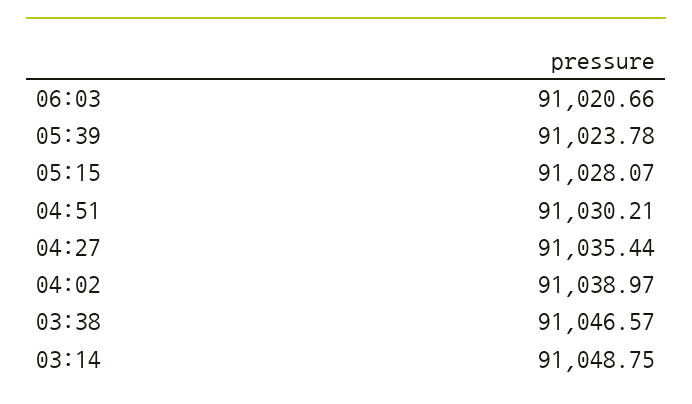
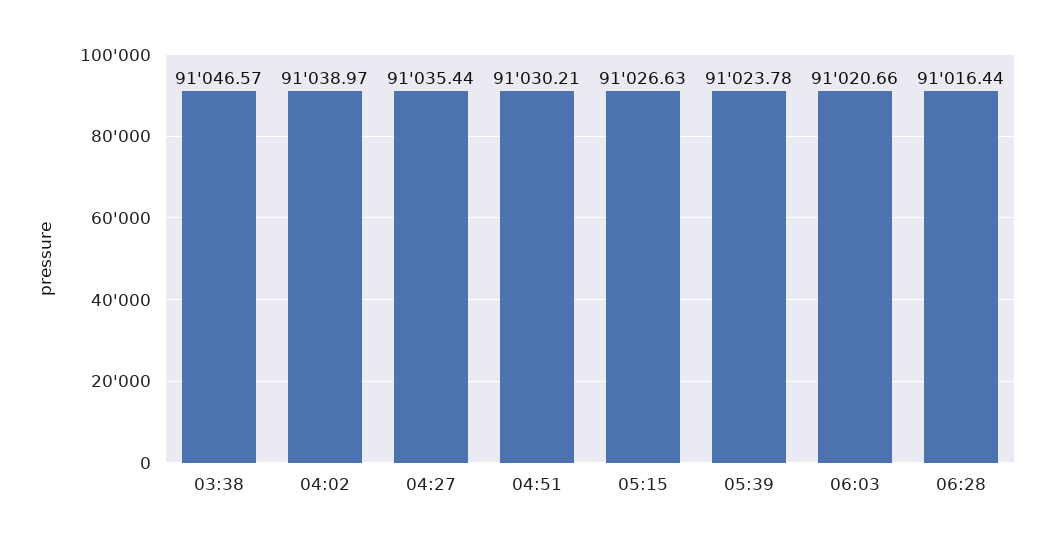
05:15: 91028.07 -> 91026.63
03:14: 91048.75 -> none
06:28: none -> 91016.44

